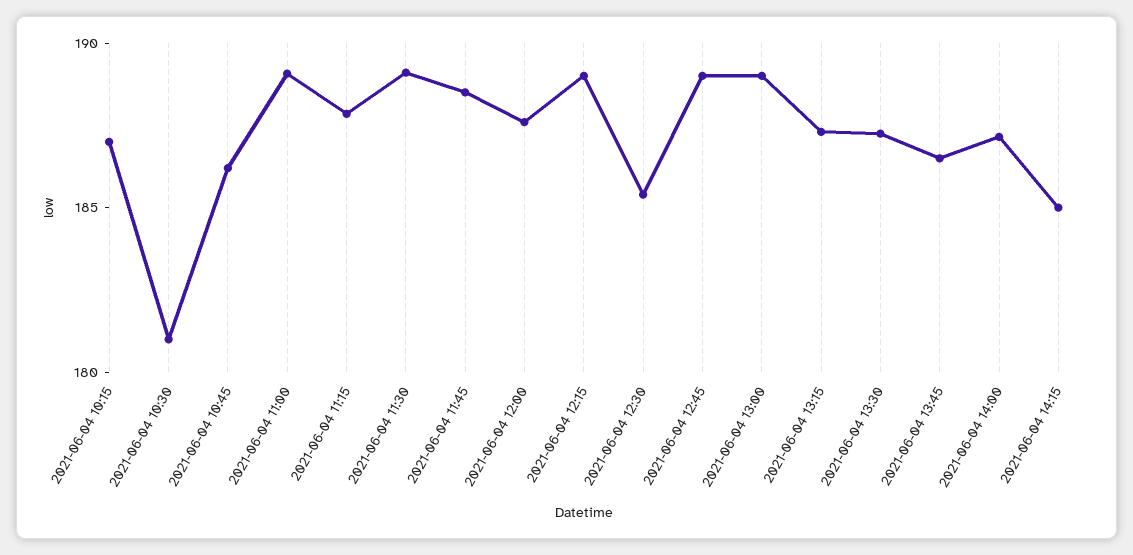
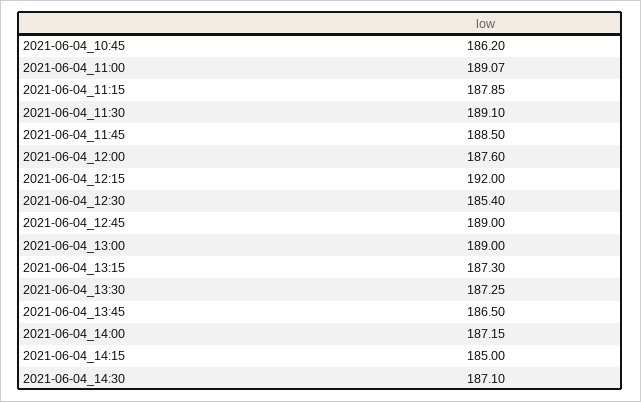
2021-06-04 10:15: 187 -> none
2021-06-04 10:30: 181 -> none
2021-06-04 12:15: 189 -> 192
2021-06-04_14:30: none -> 187.1

